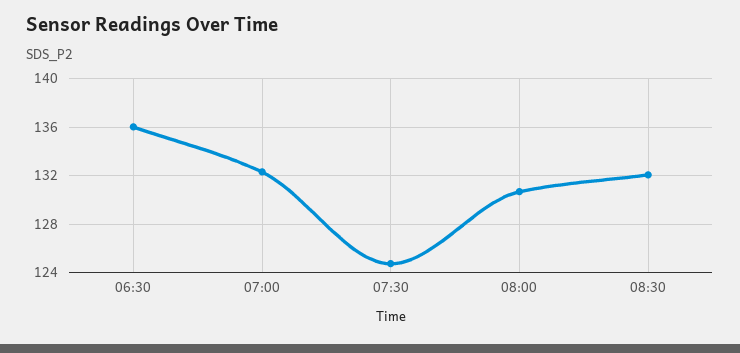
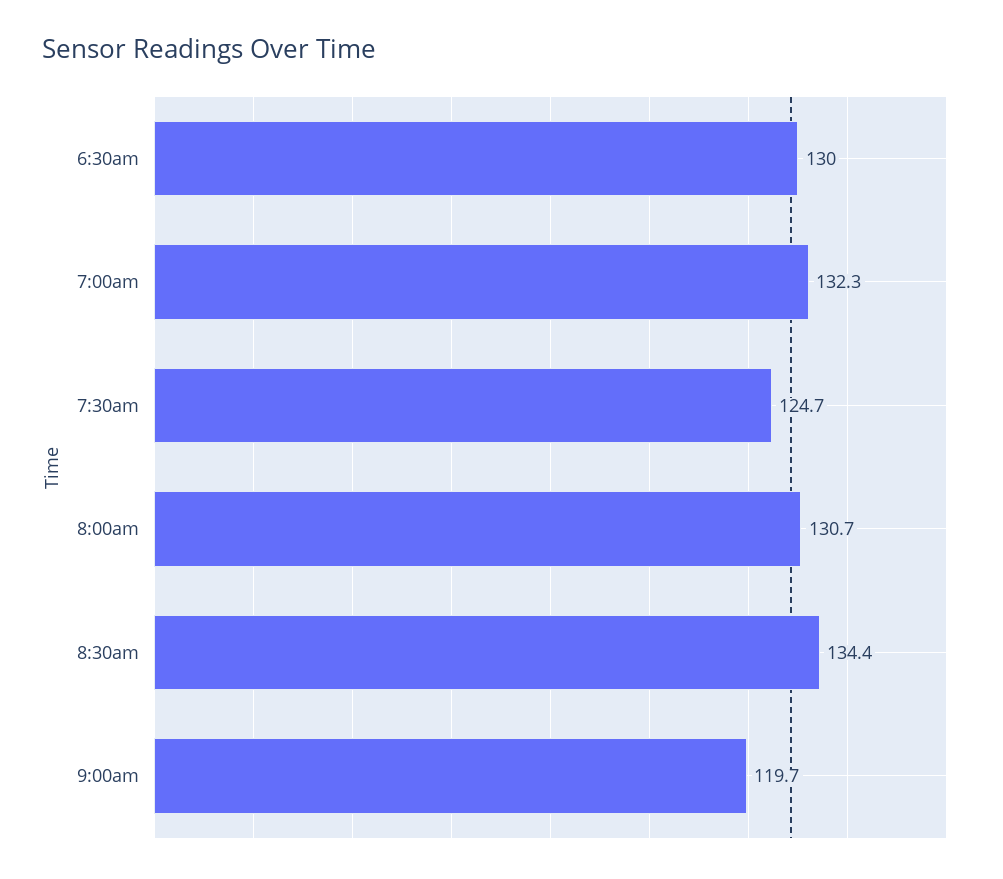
06:30: 136 -> 130
08:30: 132 -> 134.4
9:00am: none -> 119.7

